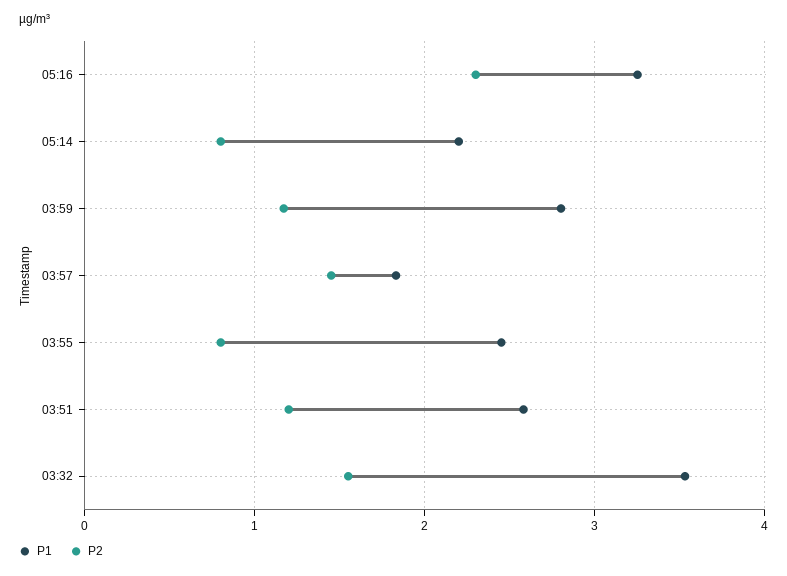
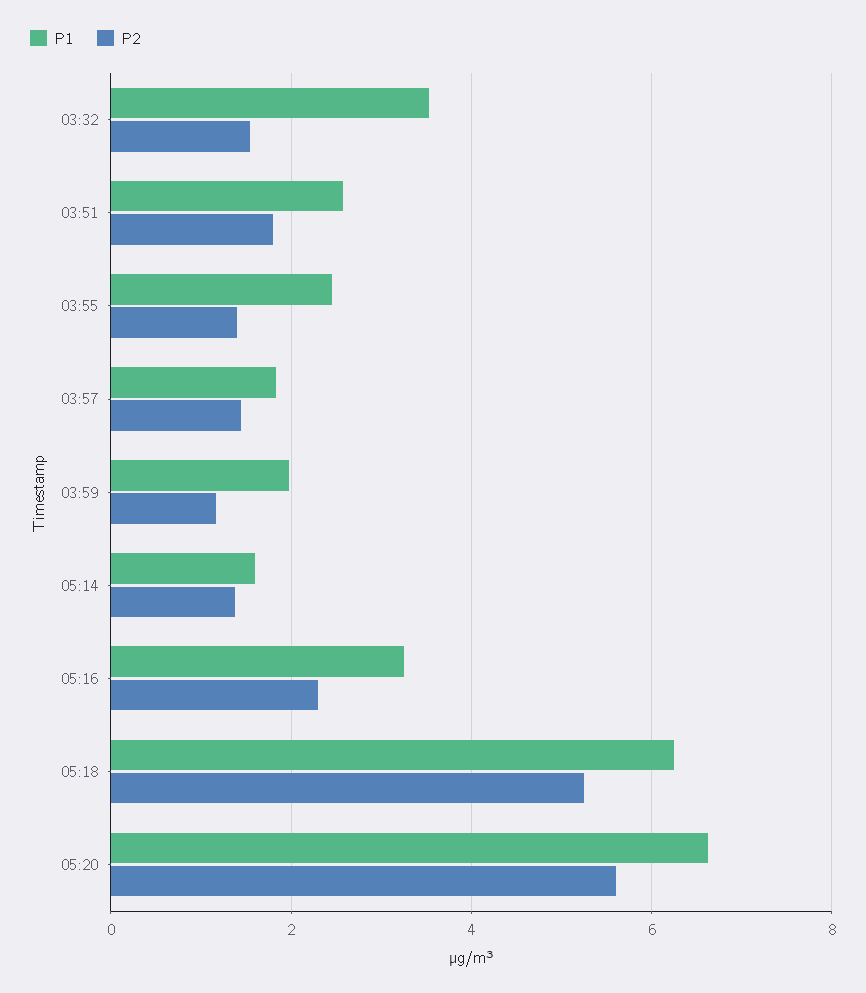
P1, 05:14: 2.2 -> 1.6
P2, 05:14: 0.8 -> 1.4
P1, 03:59: 2.8 -> 2
P2, 03:55: 0.8 -> 1.4
P2, 03:51: 1.2 -> 1.8
P1, 05:18: none -> 6.2
P2, 05:18: none -> 5.2
P1, 05:20: none -> 6.6
P2, 05:20: none -> 5.6

